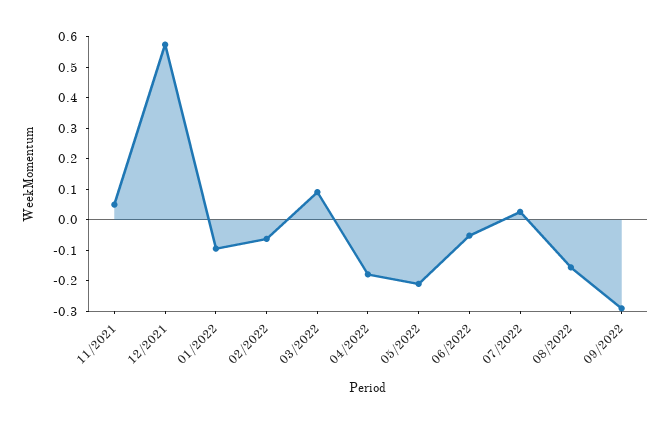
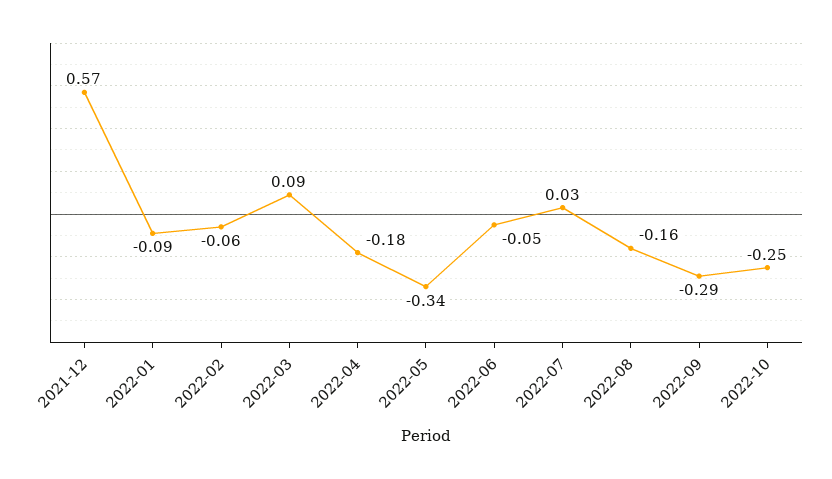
11/2021: 0.05 -> none
05/2022: -0.2 -> -0.34
2022-10: none -> -0.25

